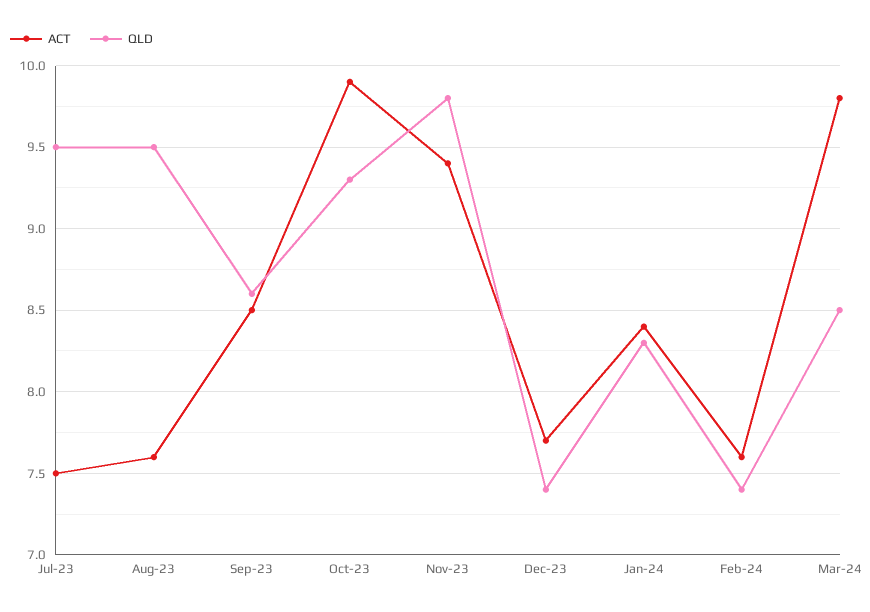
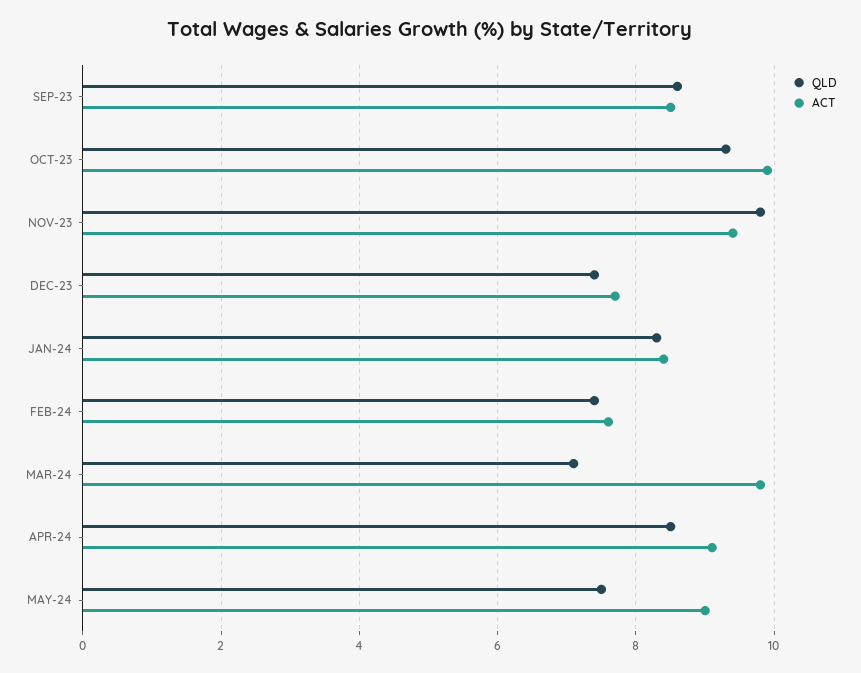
ACT, Jul-23: 7.5 -> none
QLD, Jul-23: 9.5 -> none
ACT, Aug-23: 7.6 -> none
QLD, Aug-23: 9.5 -> none
QLD, Mar-24: 8.5 -> 7
QLD, APR-24: none -> 8.5
ACT, APR-24: none -> 9
QLD, MAY-24: none -> 7.5
ACT, MAY-24: none -> 9

